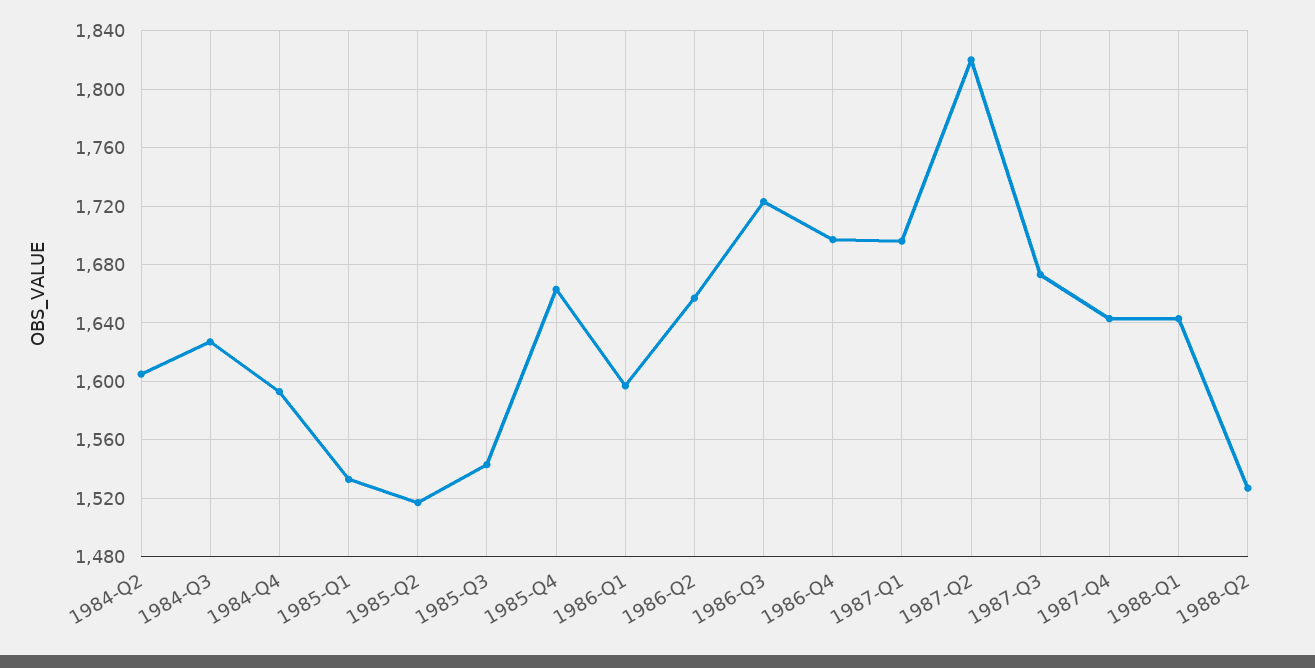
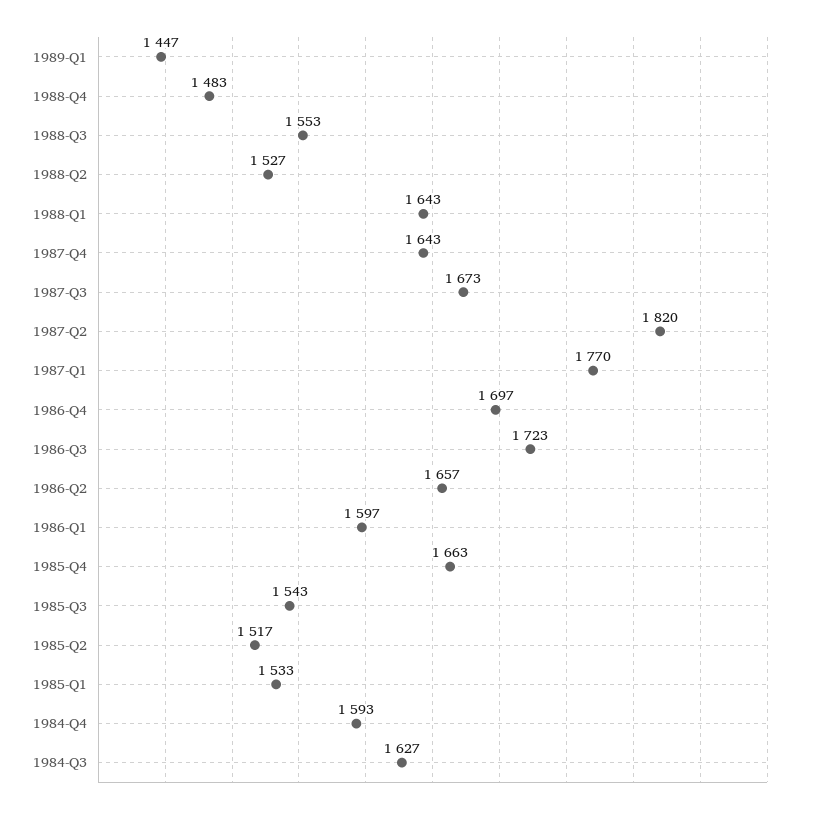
1984-Q2: 1605 -> none
1987-Q1: 1695 -> 1770
1989-Q1: none -> 1447
1988-Q4: none -> 1483
1988-Q3: none -> 1553

